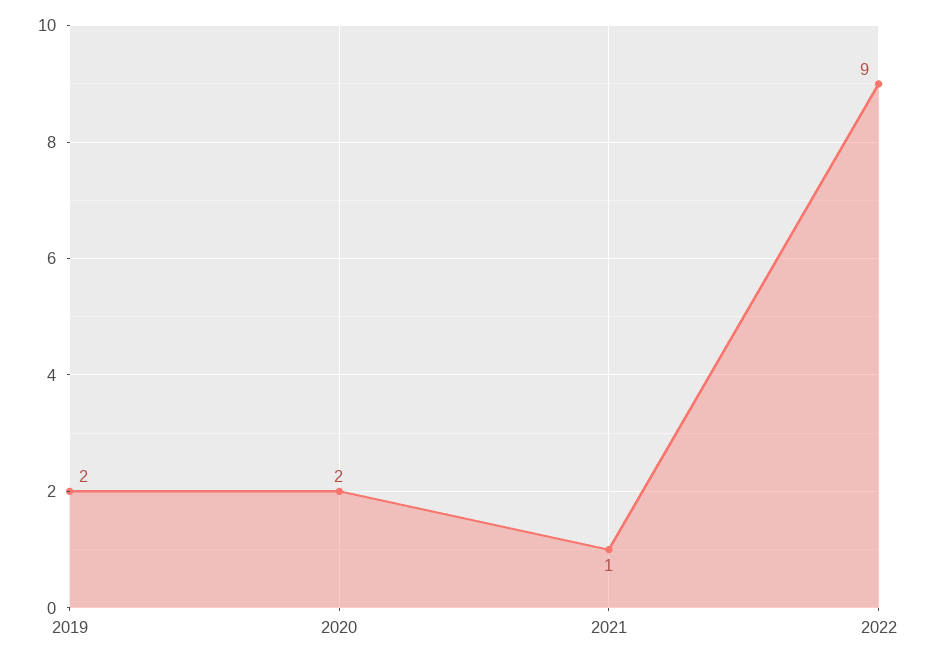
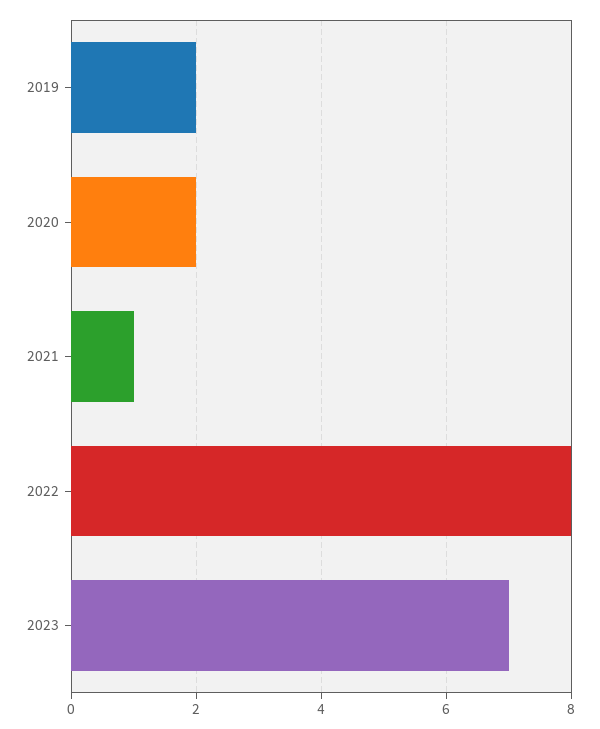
2022: 9 -> 8
2023: none -> 7

